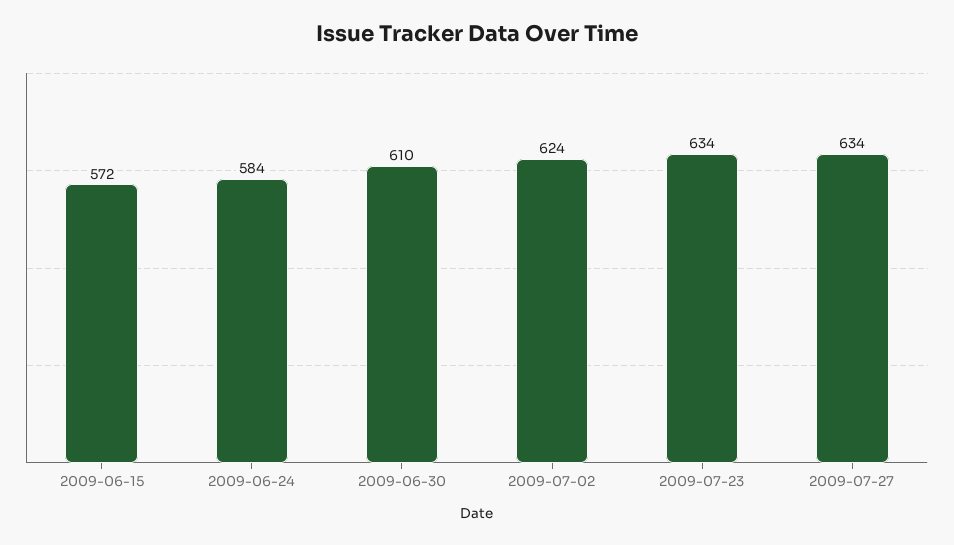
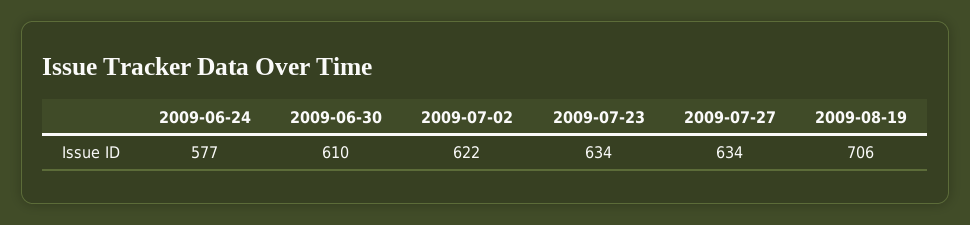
2009-06-15: 572 -> none
2009-06-24: 584 -> 577
2009-07-02: 624 -> 622
2009-08-19: none -> 706

